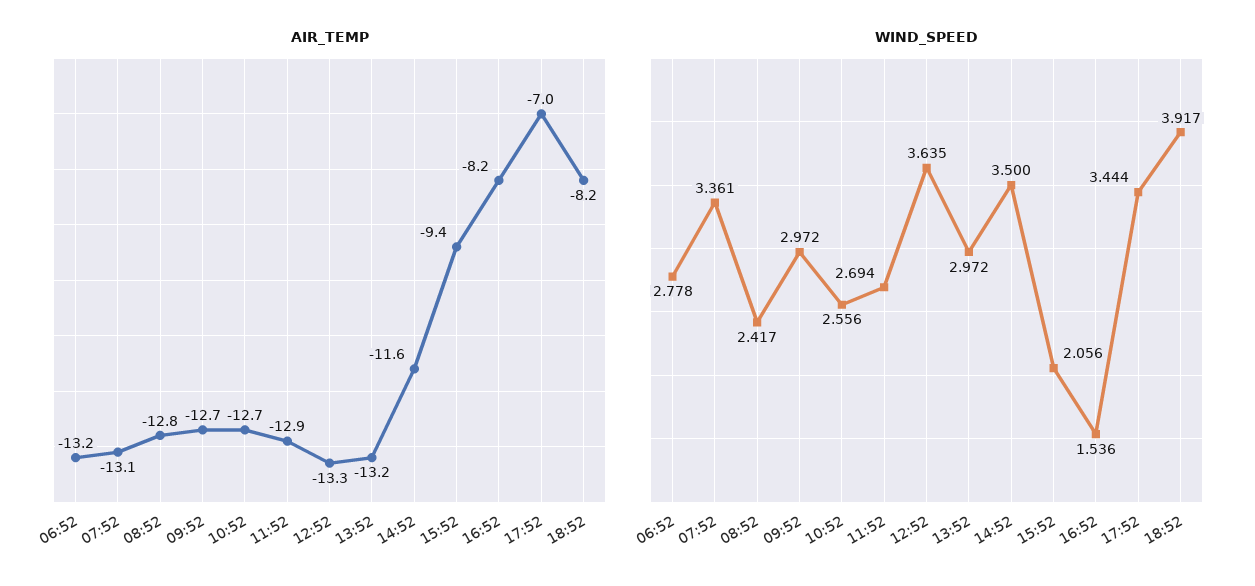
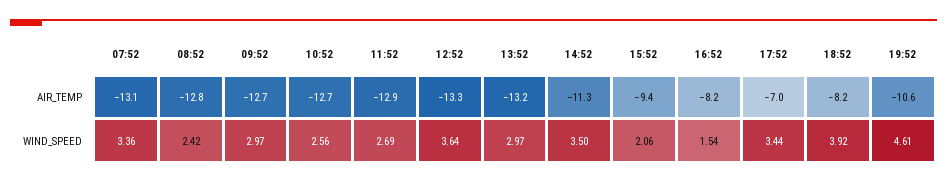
AIR_TEMP, 06:52: -13.2 -> none
AIR_TEMP, 14:52: -11.6 -> -11.3
WIND_SPEED, 06:52: 2.778 -> none
AIR_TEMP, 19:52: none -> -10.6
WIND_SPEED, 19:52: none -> 4.61

